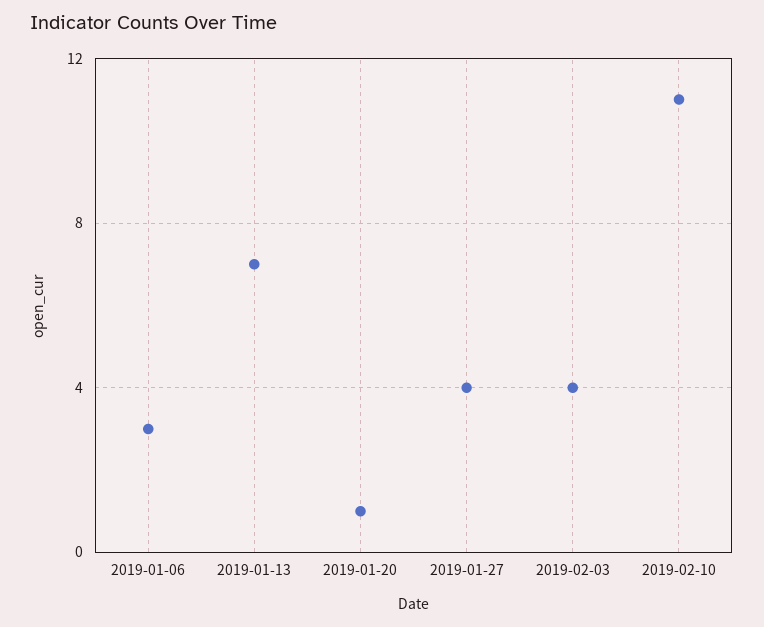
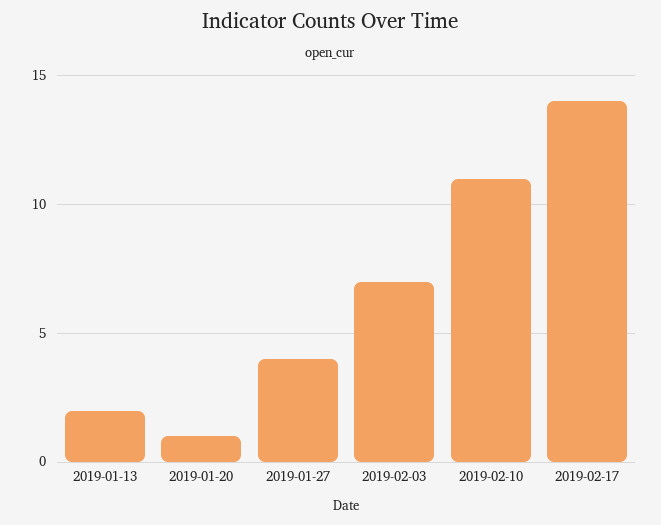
2019-01-06: 3 -> none
2019-01-13: 7 -> 2
2019-02-03: 4 -> 7
2019-02-17: none -> 14

